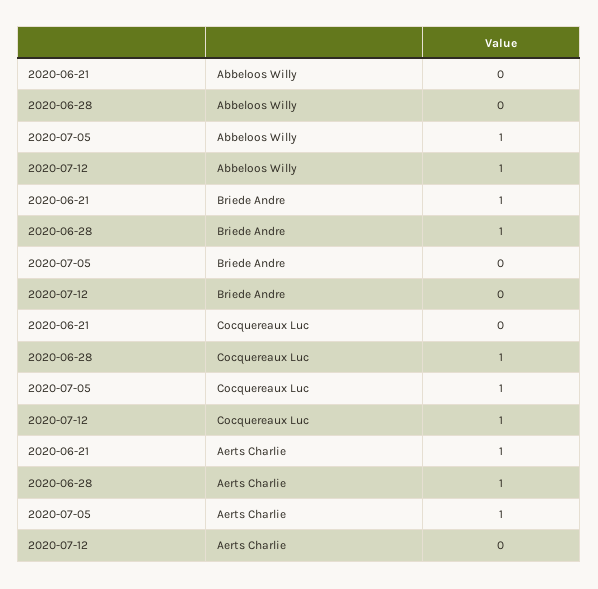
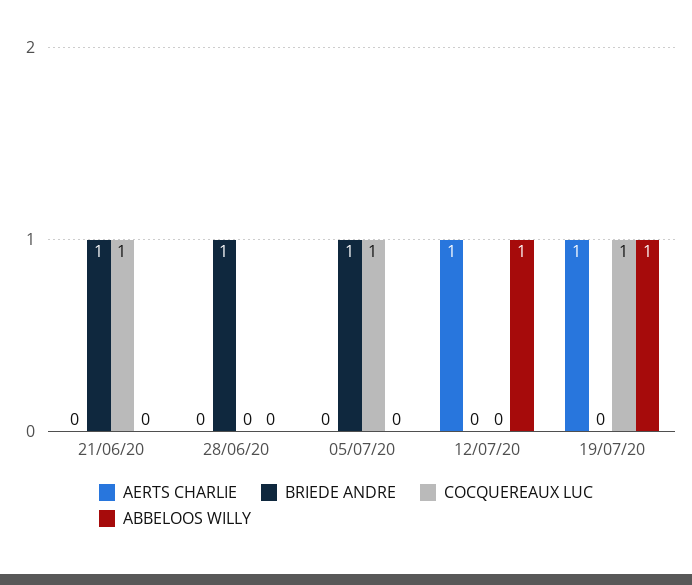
Abbeloos Willy, 2020-07-05: 1 -> 0
Briede Andre, 2020-07-05: 0 -> 1
Cocquereaux Luc, 2020-06-21: 0 -> 1
Cocquereaux Luc, 2020-06-28: 1 -> 0
Cocquereaux Luc, 2020-07-12: 1 -> 0
Aerts Charlie, 2020-06-21: 1 -> 0
Aerts Charlie, 2020-06-28: 1 -> 0
Aerts Charlie, 2020-07-05: 1 -> 0
Aerts Charlie, 2020-07-12: 0 -> 1
Aerts Charlie, 19/07/20: none -> 1
Briede Andre, 19/07/20: none -> 0
Cocquereaux Luc, 19/07/20: none -> 1
Abbeloos Willy, 19/07/20: none -> 1

